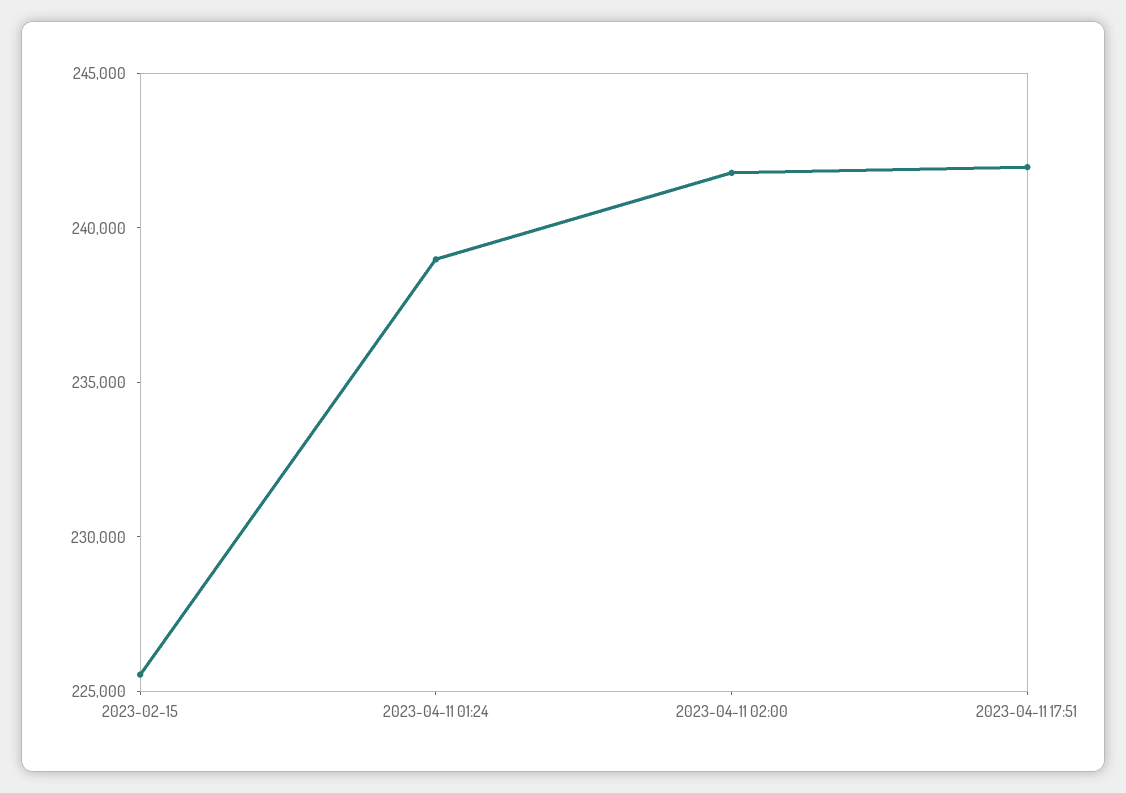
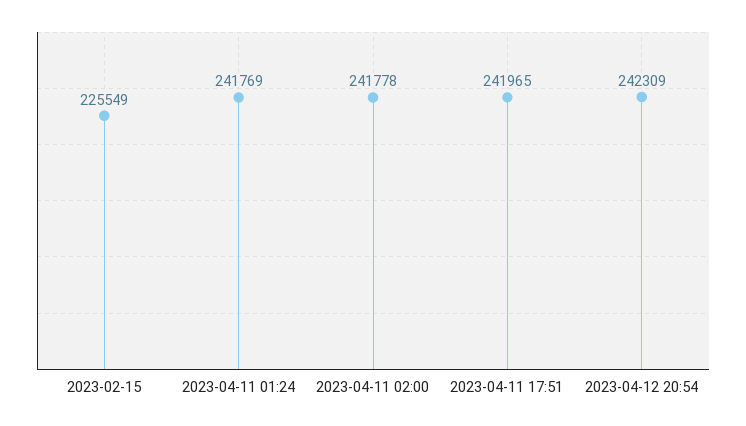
2023-04-11 01:24: 239000 -> 241769
2023-04-12 20:54: none -> 242309

